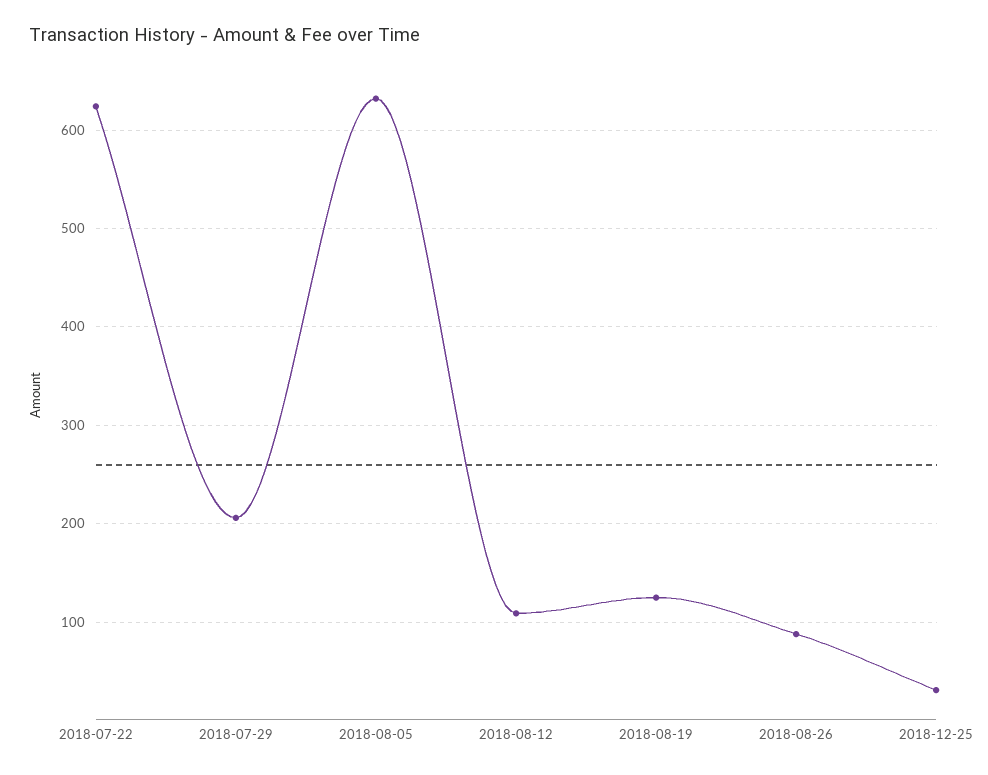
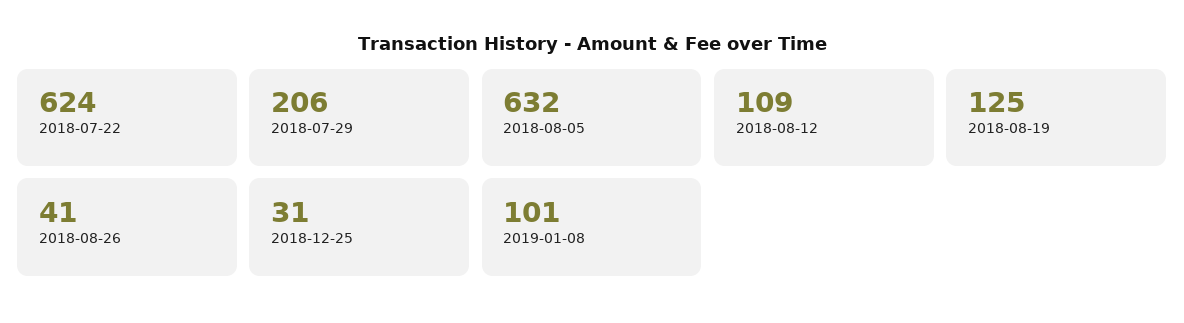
2018-08-26: 90 -> 41
2019-01-08: none -> 101

